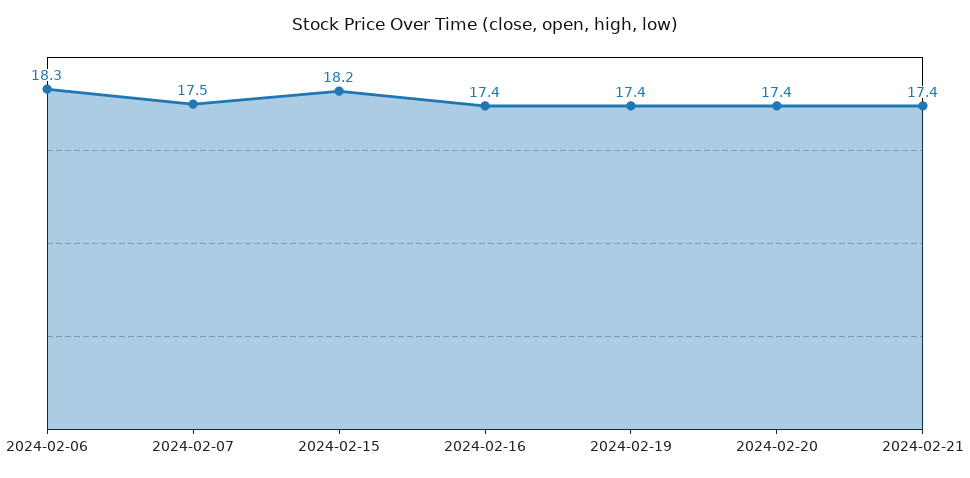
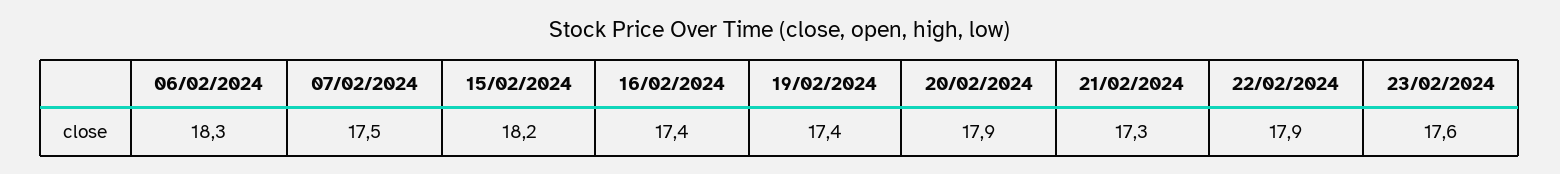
2024-02-20: 17.4 -> 17.9
2024-02-21: 17.4 -> 17.3
22/02/2024: none -> 17.9
23/02/2024: none -> 17.6

